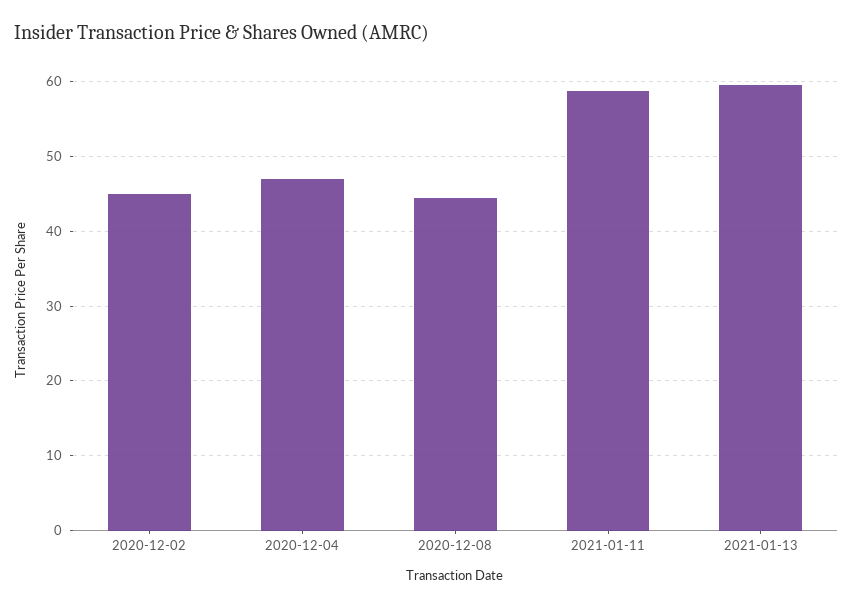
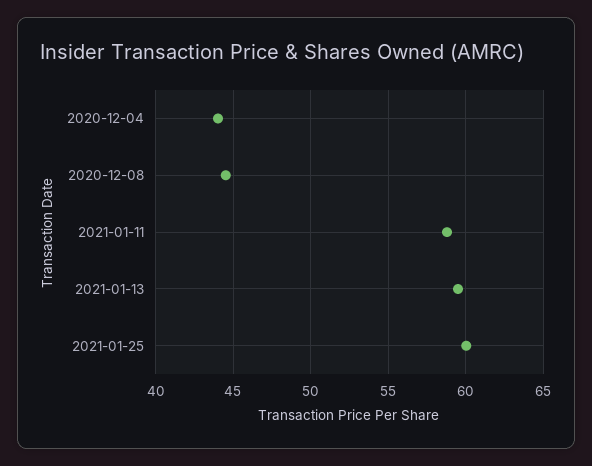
2020-12-02: 45 -> none
2020-12-04: 47 -> 44
2021-01-25: none -> 60

